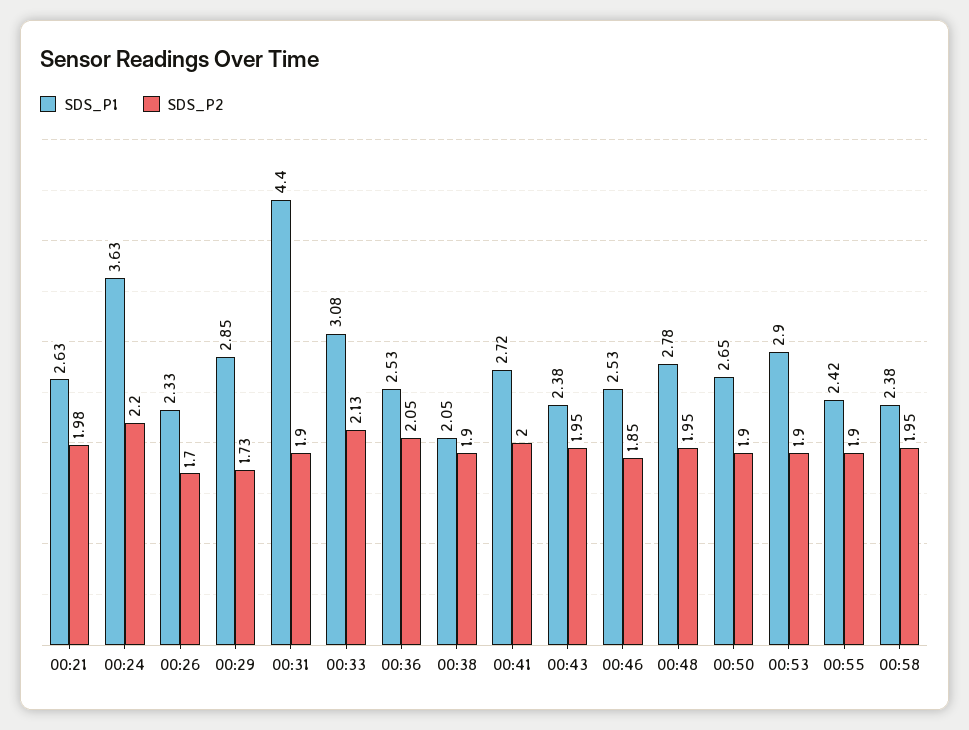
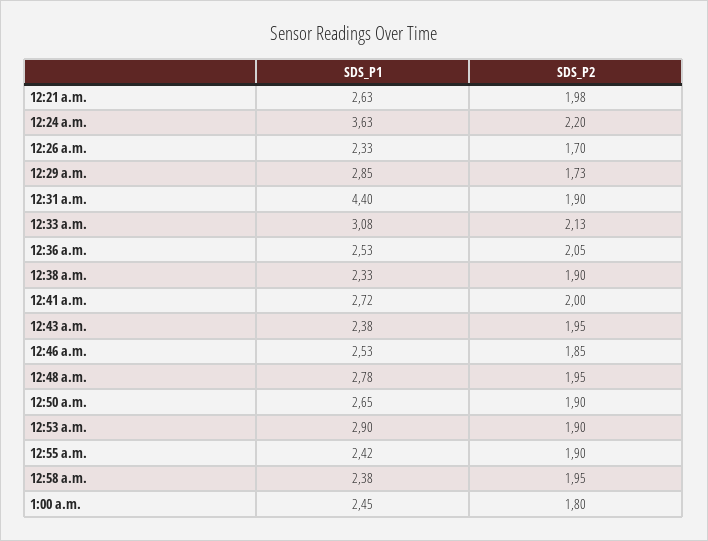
SDS_P1, 00:38: 2.05 -> 2.33
SDS_P1, 1:00 a.m.: none -> 2.45
SDS_P2, 1:00 a.m.: none -> 1.8

